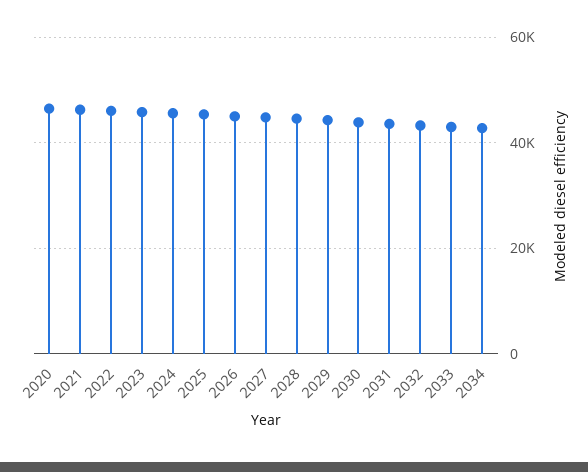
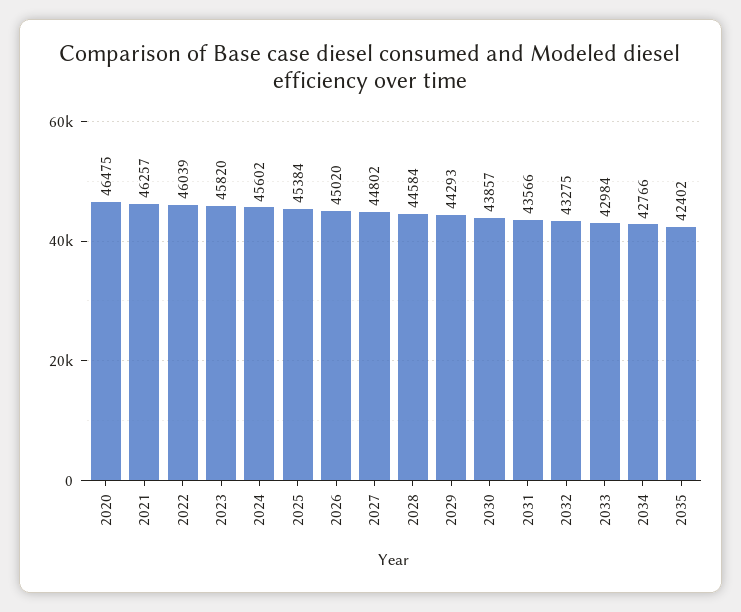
2035: none -> 42402

